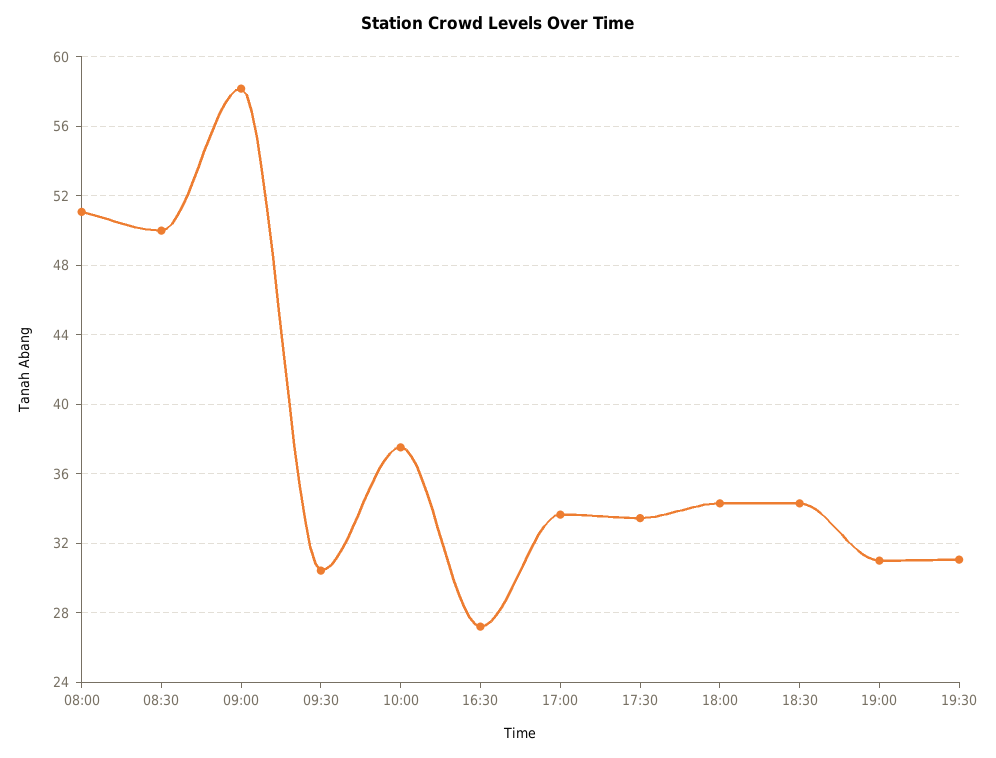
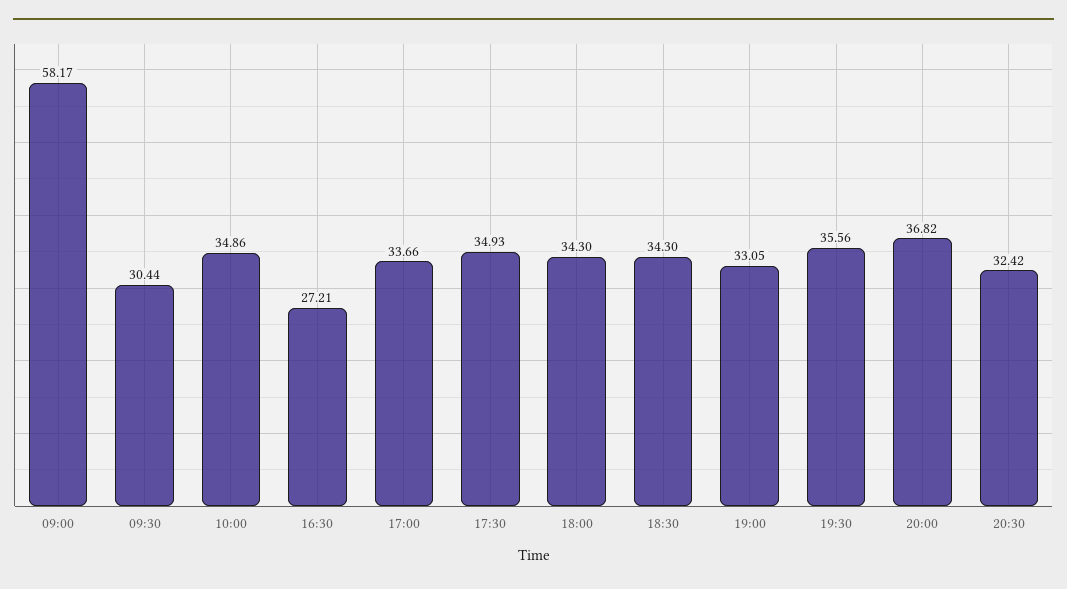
08:00: 51 -> none
08:30: 50 -> none
10:00: 37.5 -> 34.86
17:30: 33.5 -> 34.93
19:00: 31 -> 33.05
19:30: 31 -> 35.56
20:00: none -> 36.82
20:30: none -> 32.42

